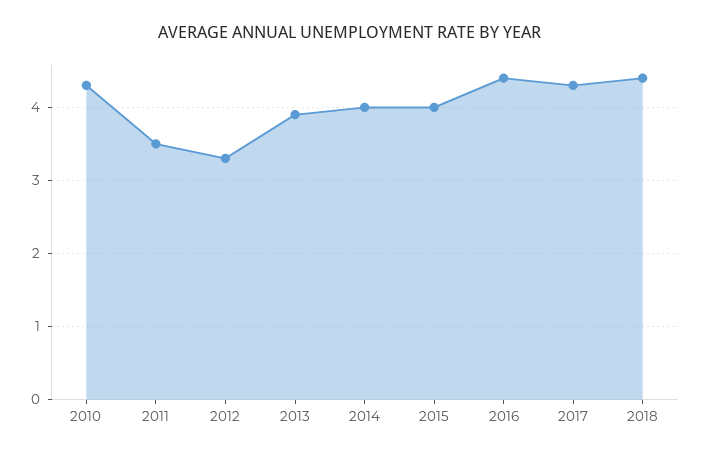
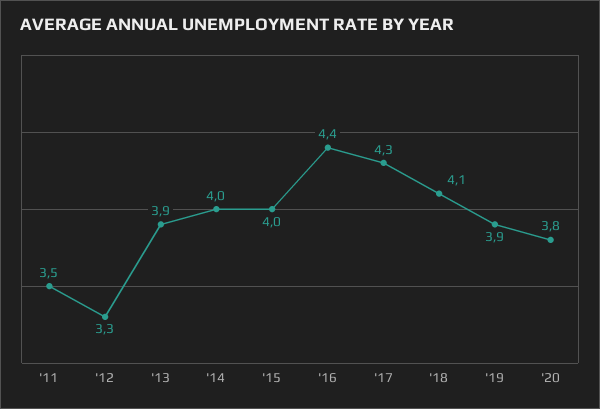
2010: 4.3 -> none
2018: 4.4 -> 4.1
'19: none -> 3.9
'20: none -> 3.8

